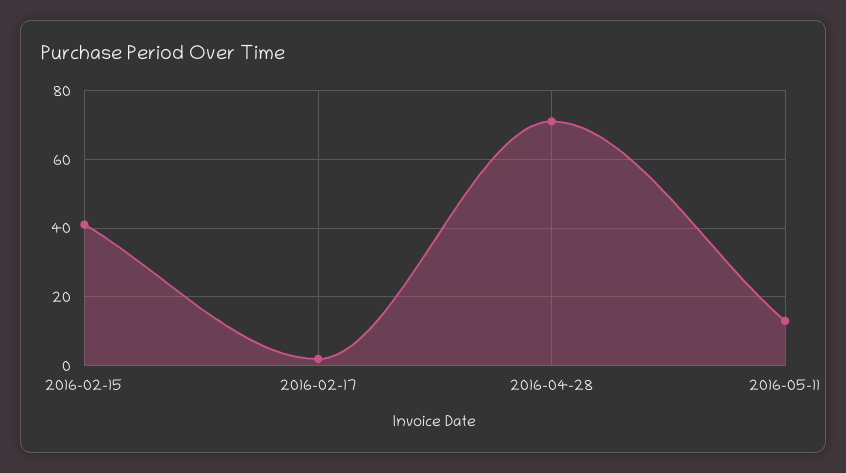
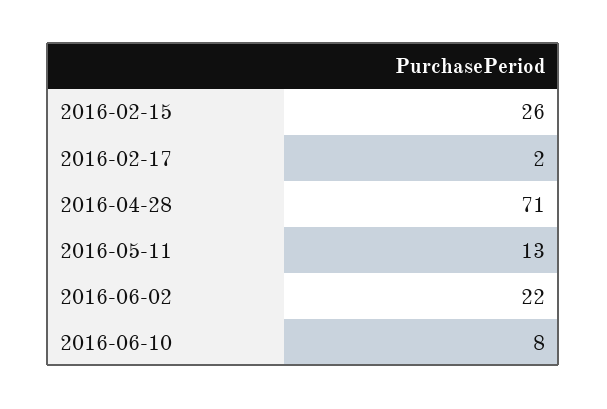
2016-02-15: 40 -> 26
2016-06-02: none -> 22
2016-06-10: none -> 8

